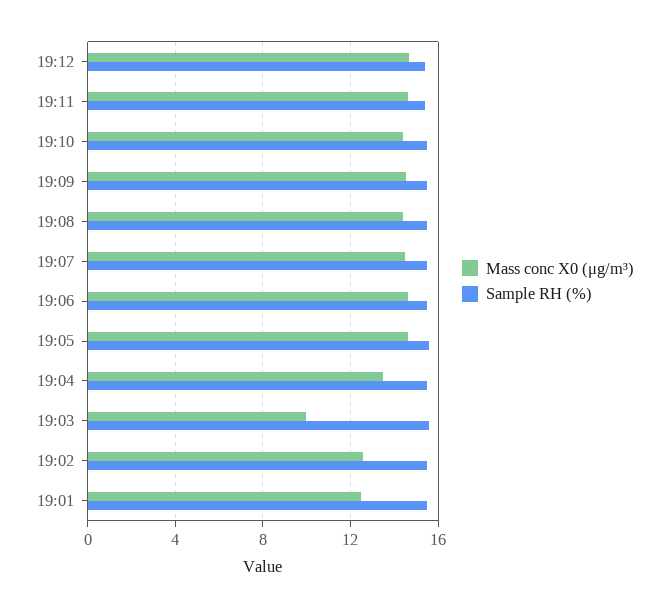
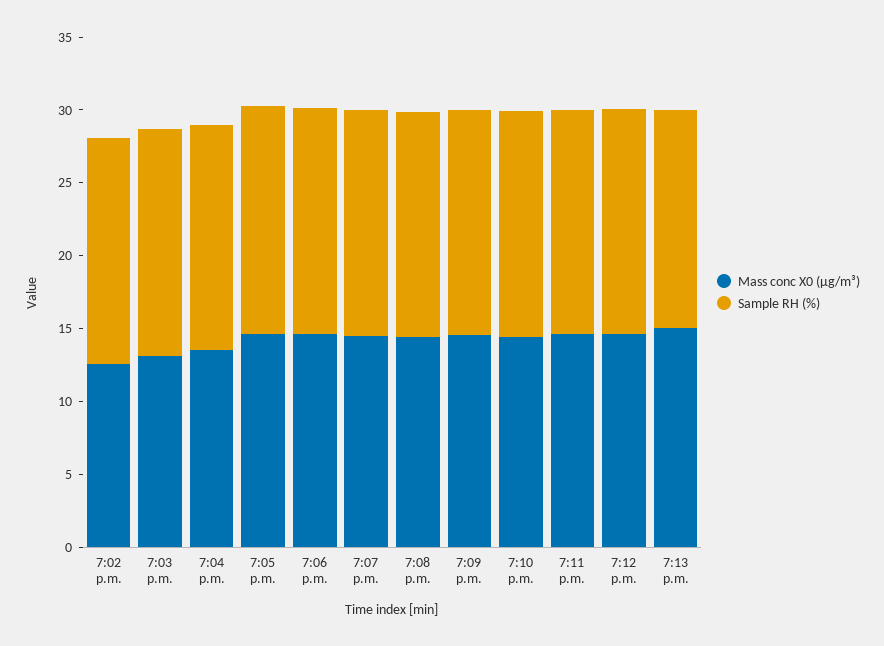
Mass conc X0 (μg/m³), 19:03: 10 -> 13
Mass conc X0 (μg/m³), 19:01: 12.5 -> none
Sample RH (%), 19:01: 15.5 -> none
Mass conc X0 (μg/m³), 7:13 p.m.: none -> 15
Sample RH (%), 7:13 p.m.: none -> 15

